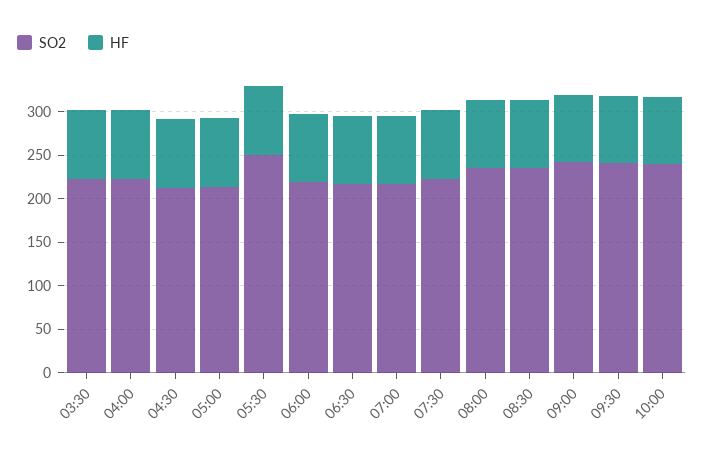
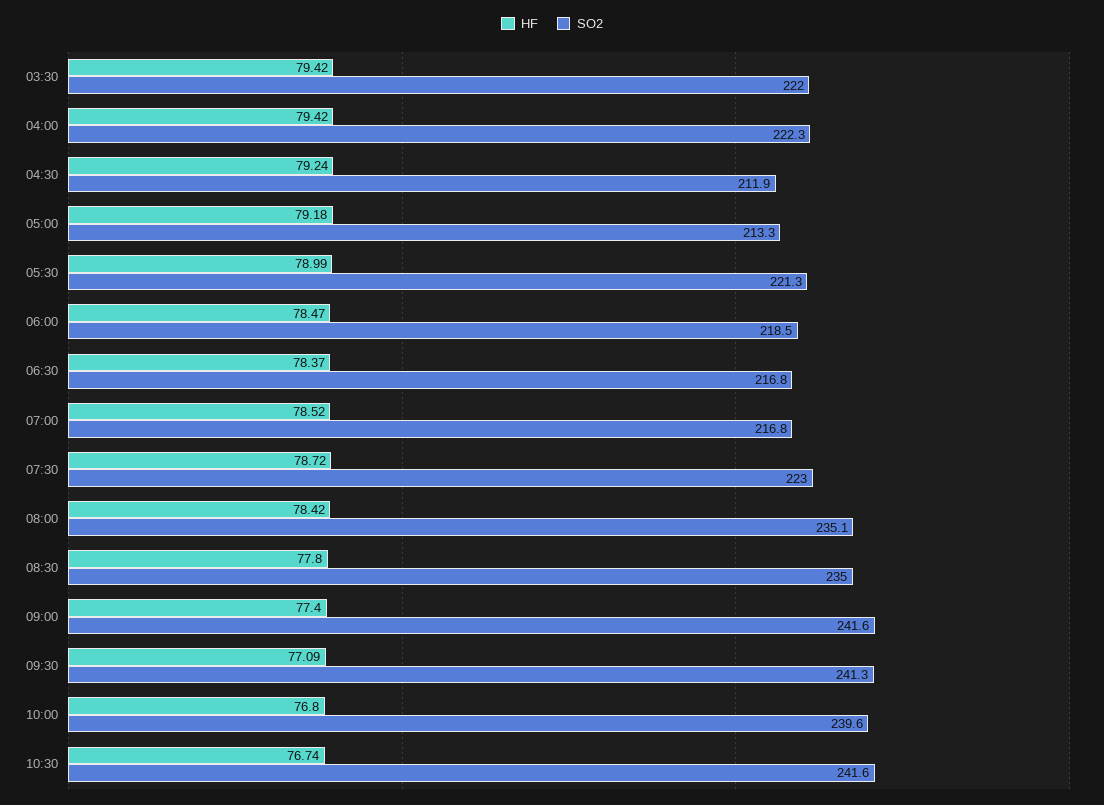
SO2, 05:30: 250 -> 221.3
HF, 10:30: none -> 76.74
SO2, 10:30: none -> 241.6

